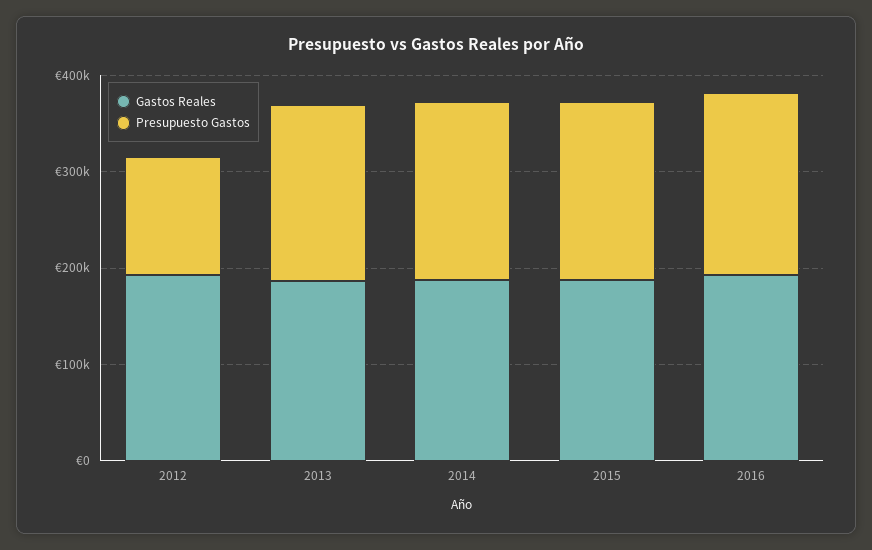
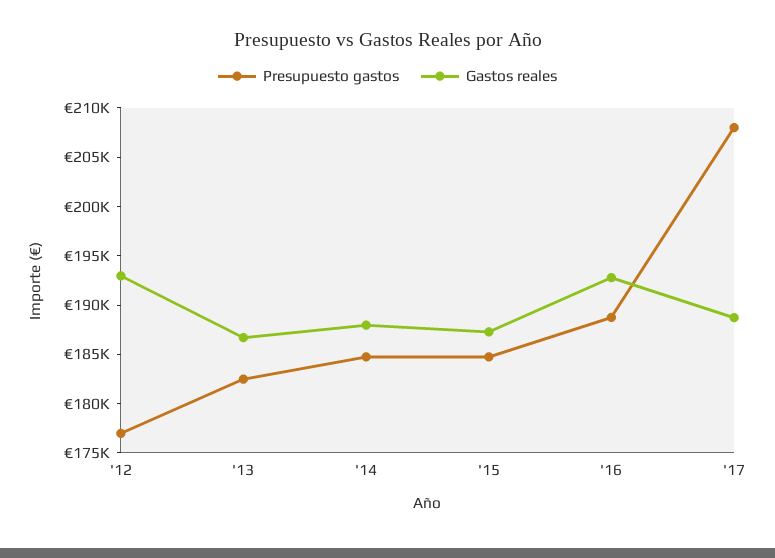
Presupuesto Gastos, 2012: 120000 -> 177000
Presupuesto Gastos, '17: none -> 208000
Gastos Reales, '17: none -> 189000

